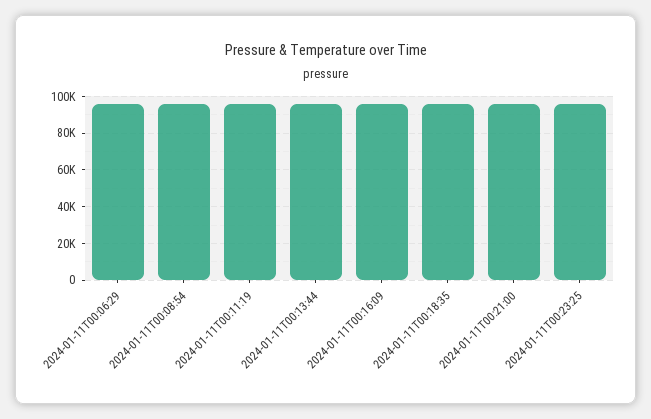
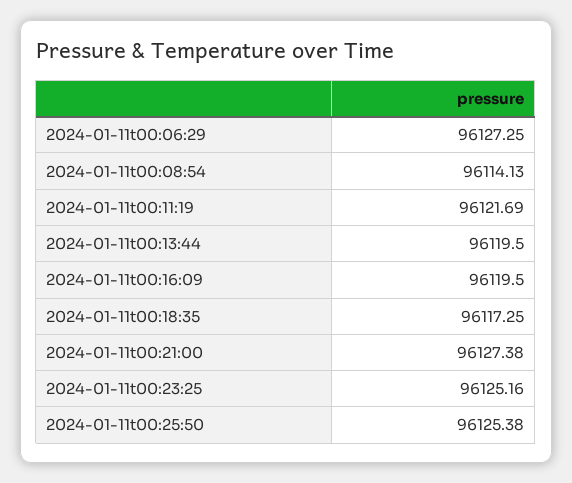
2024-01-11t00:25:50: none -> 96125.38

